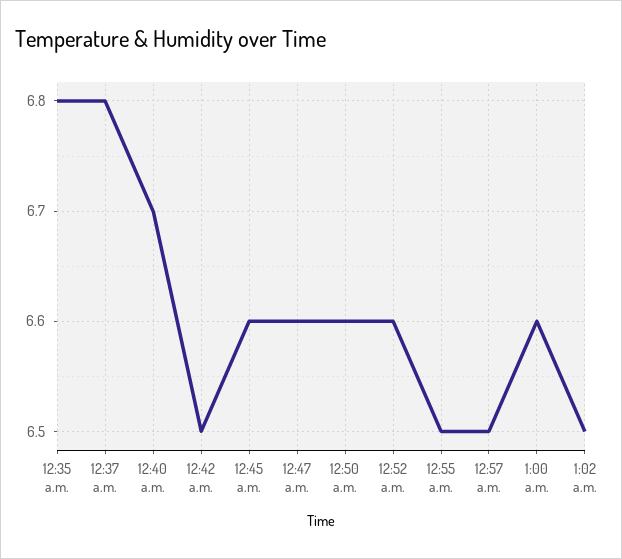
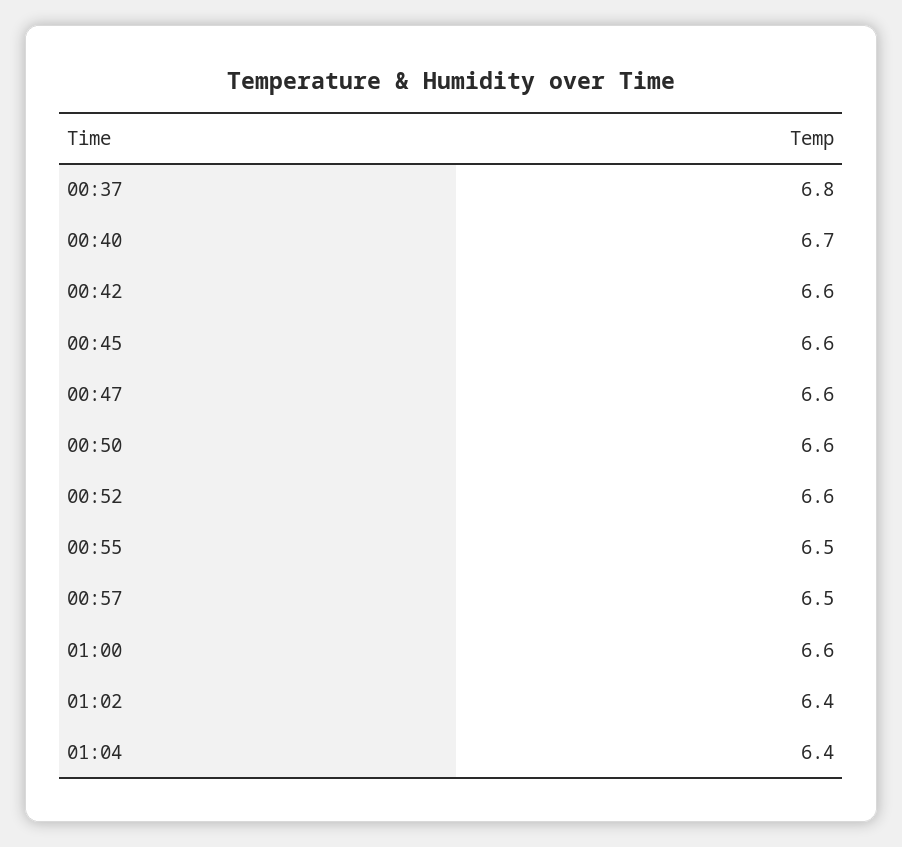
12:35 a.m.: 6.8 -> none
12:42 a.m.: 6.5 -> 6.6
1:02 a.m.: 6.5 -> 6.4
01:04: none -> 6.4

